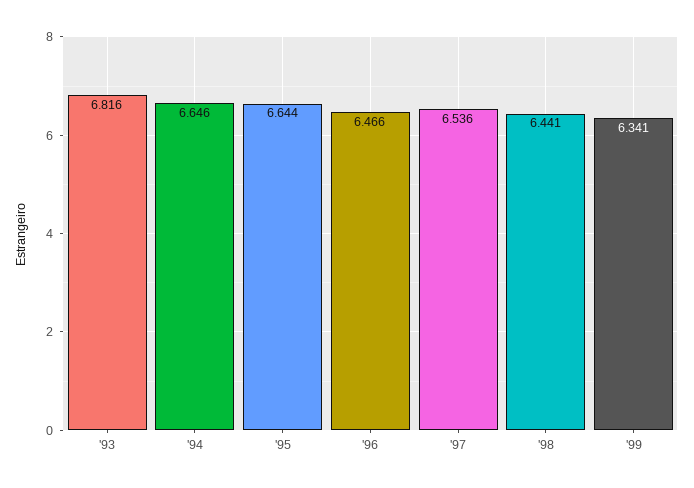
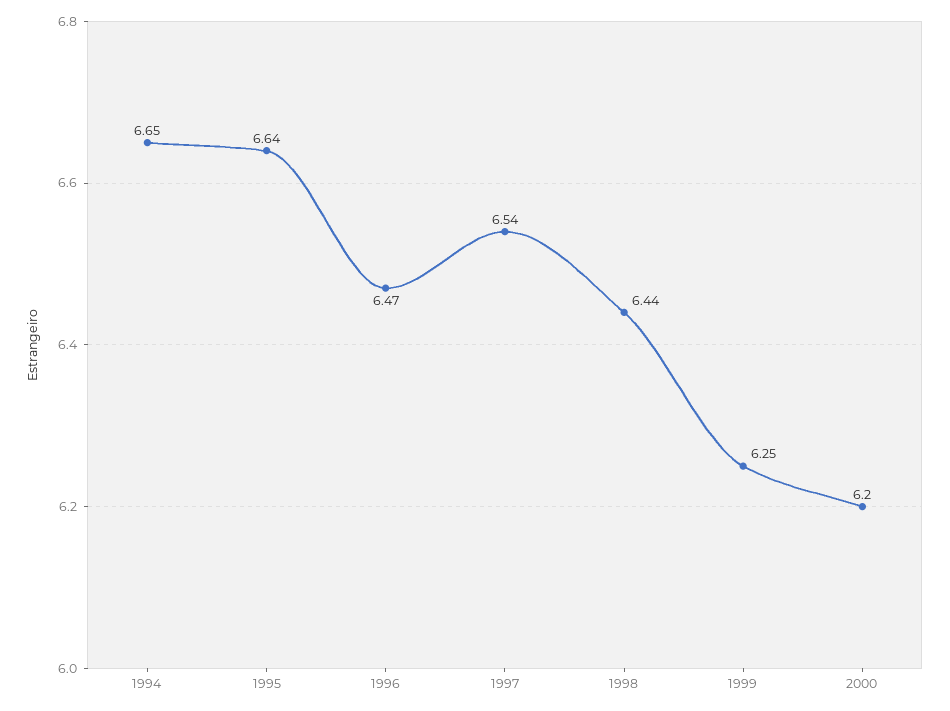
'93: 6.816 -> none
'99: 6.341 -> 6.25
2000: none -> 6.2

